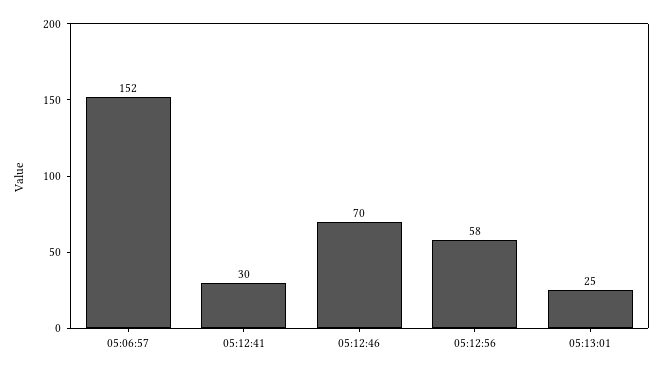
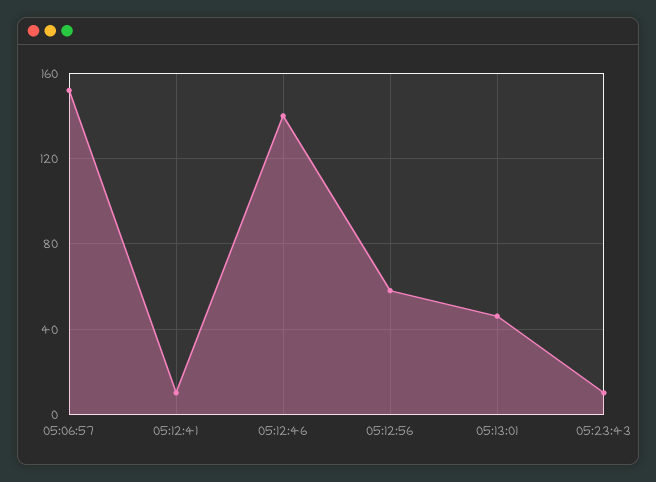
05:12:41: 30 -> 10
05:12:46: 70 -> 140
05:13:01: 25 -> 45
05:23:43: none -> 10

